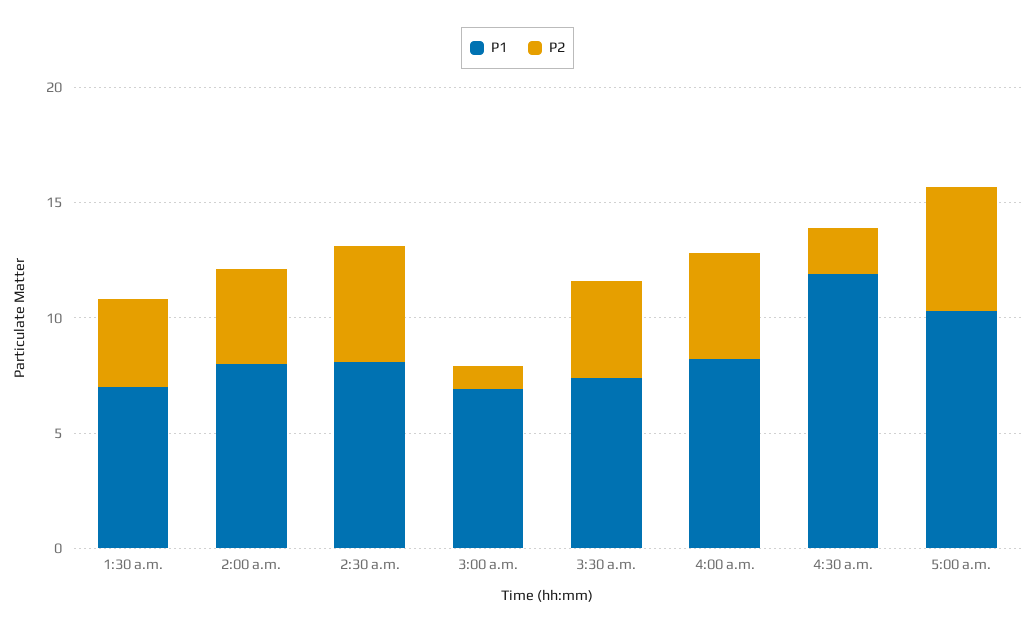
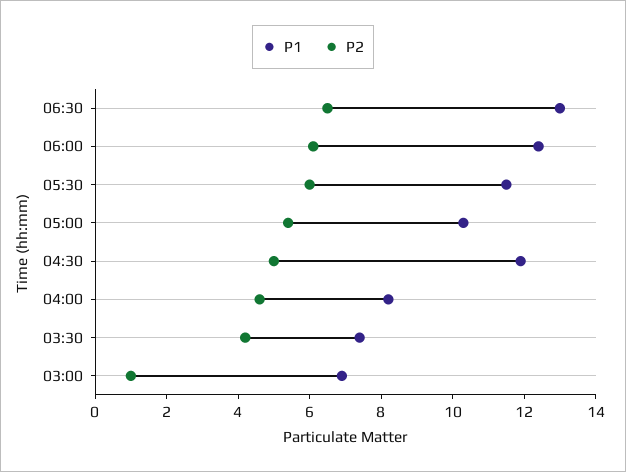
P1, 1:30 a.m.: 7 -> none
P2, 1:30 a.m.: 4 -> none
P1, 2:00 a.m.: 8 -> none
P2, 2:00 a.m.: 4 -> none
P1, 2:30 a.m.: 8 -> none
P2, 2:30 a.m.: 5 -> none
P2, 4:30 a.m.: 2 -> 5
P1, 06:30: none -> 13
P2, 06:30: none -> 6.5
P1, 06:00: none -> 12.5
P2, 06:00: none -> 6
P1, 05:30: none -> 11.5
P2, 05:30: none -> 6

